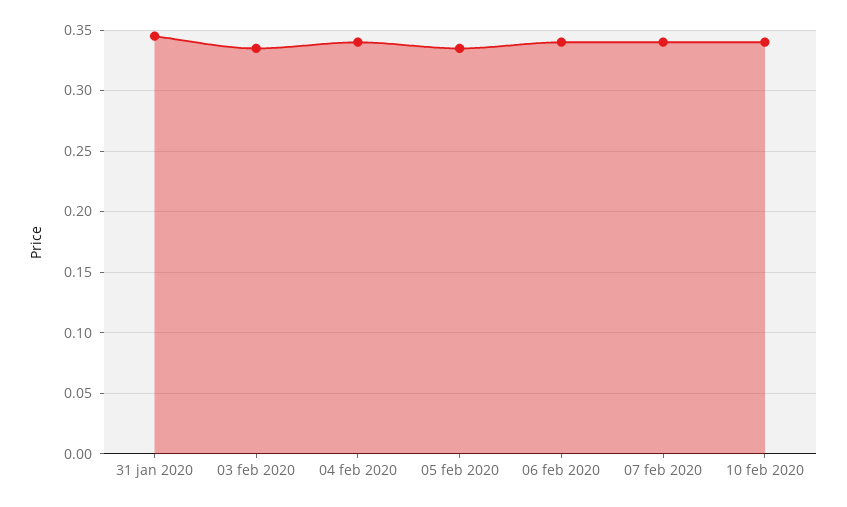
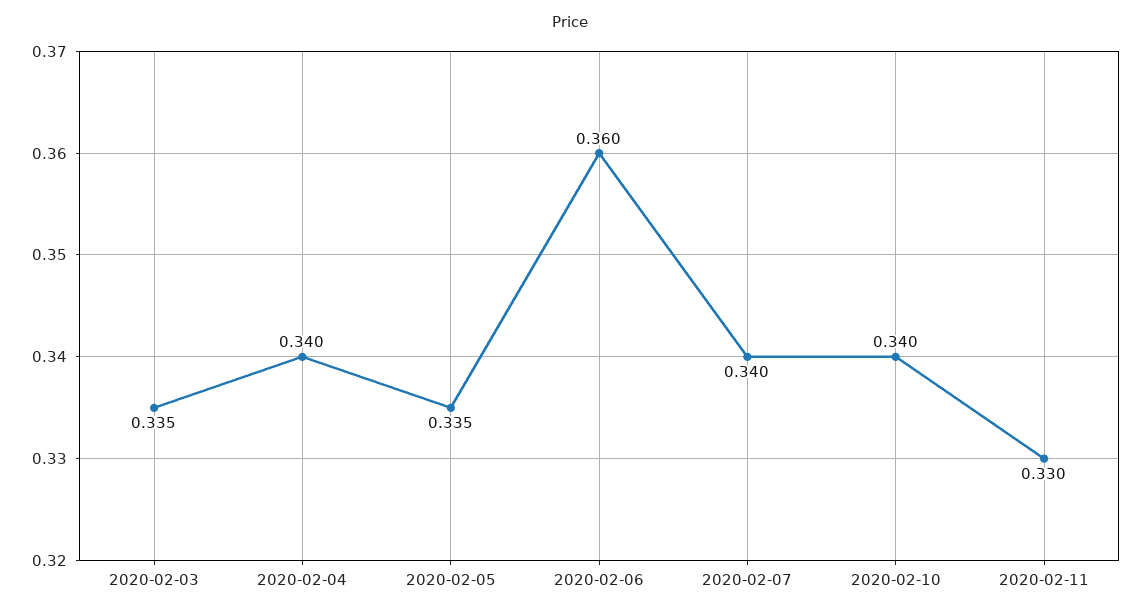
31 jan 2020: 0.345 -> none
06 feb 2020: 0.34 -> 0.36
2020-02-11: none -> 0.33

